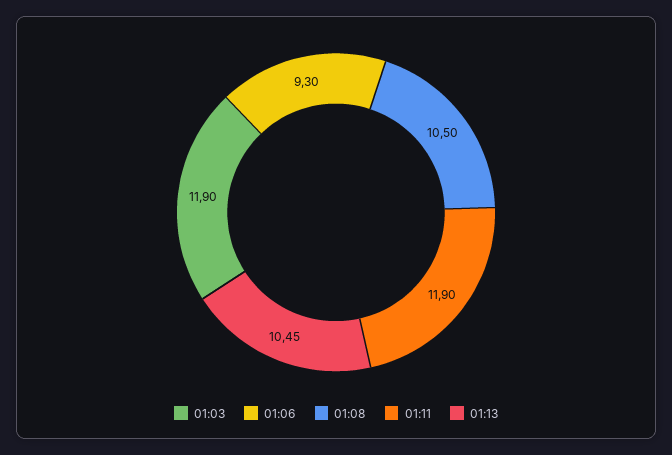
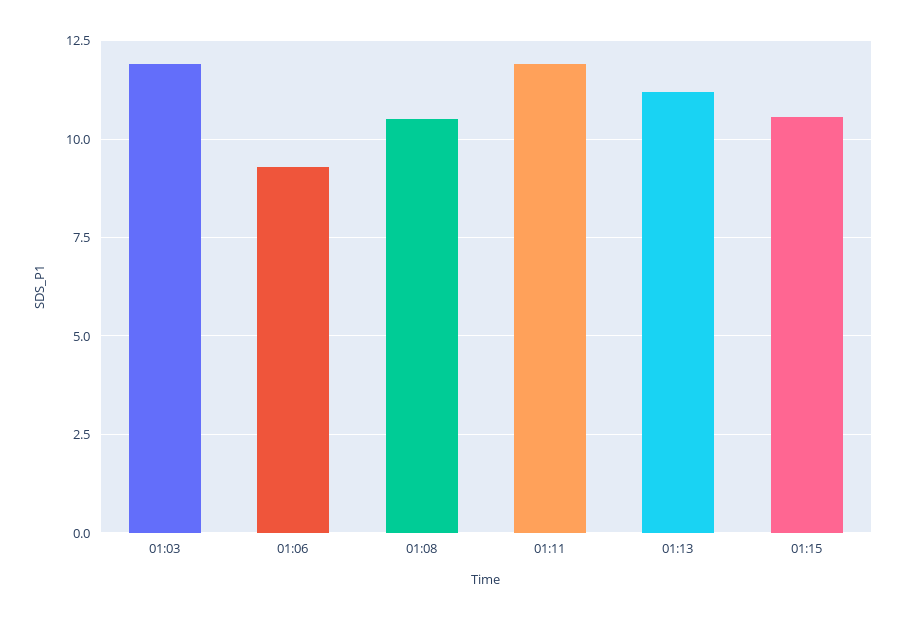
01:13: 10.45 -> 11.25
01:15: none -> 10.5

